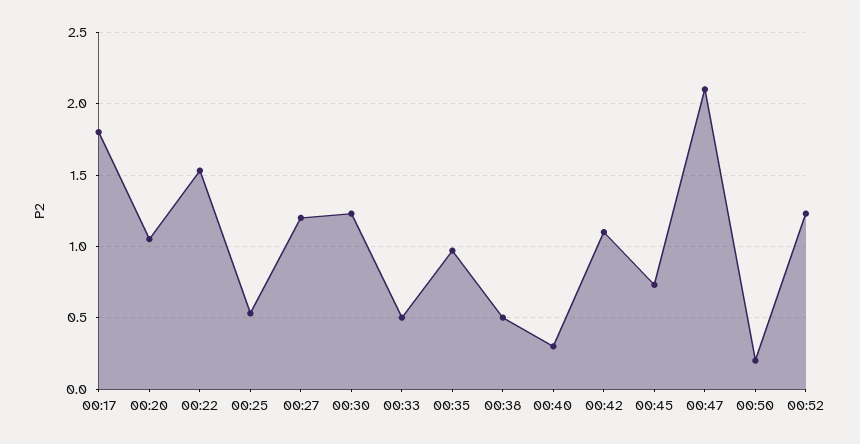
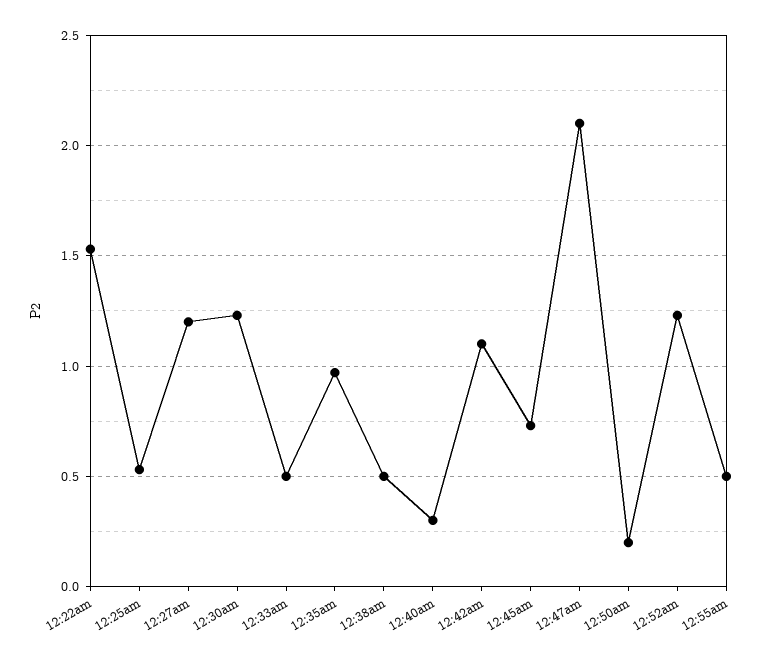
00:17: 1.8 -> none
00:20: 1.05 -> none
12:55am: none -> 0.5

